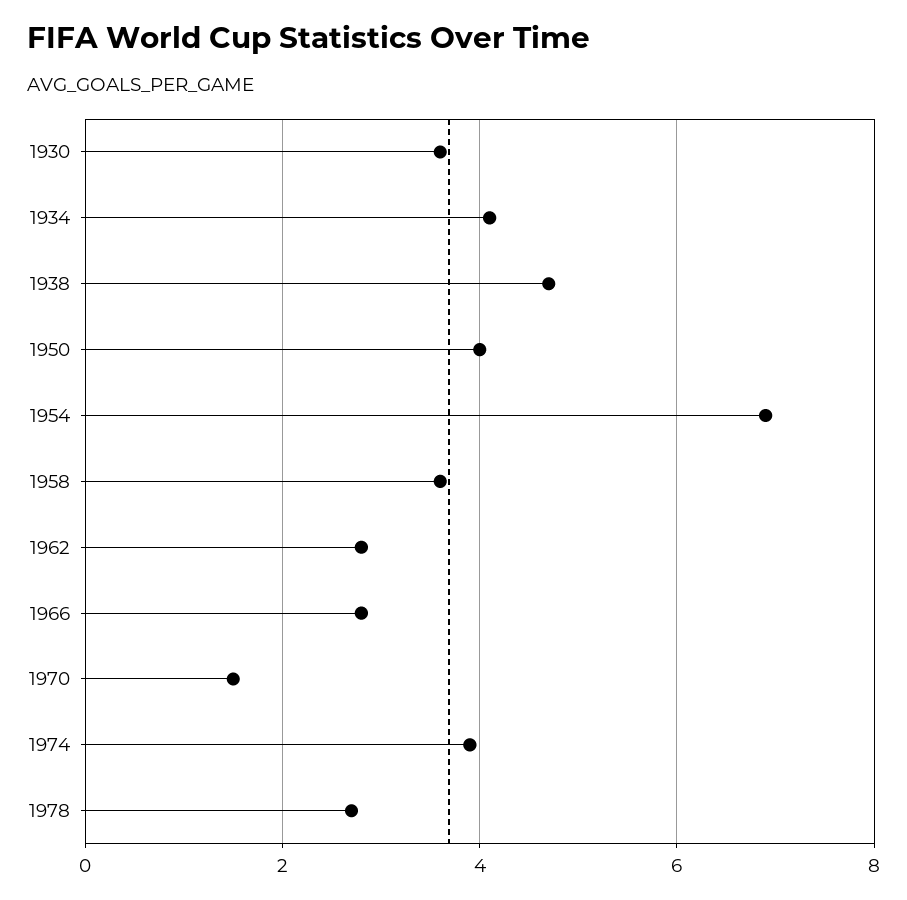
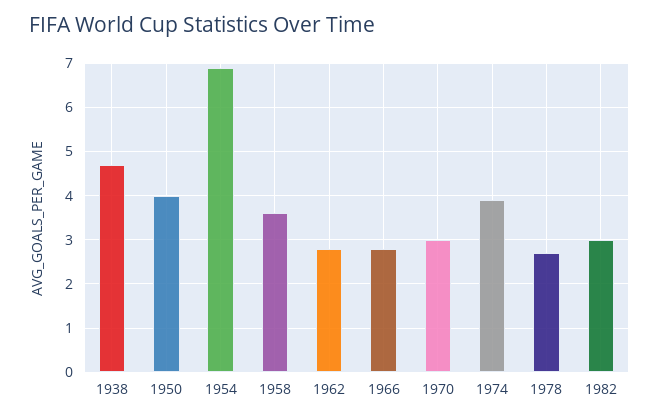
1930: 3.5 -> none
1934: 4 -> none
1970: 1.5 -> 3
1982: none -> 3

